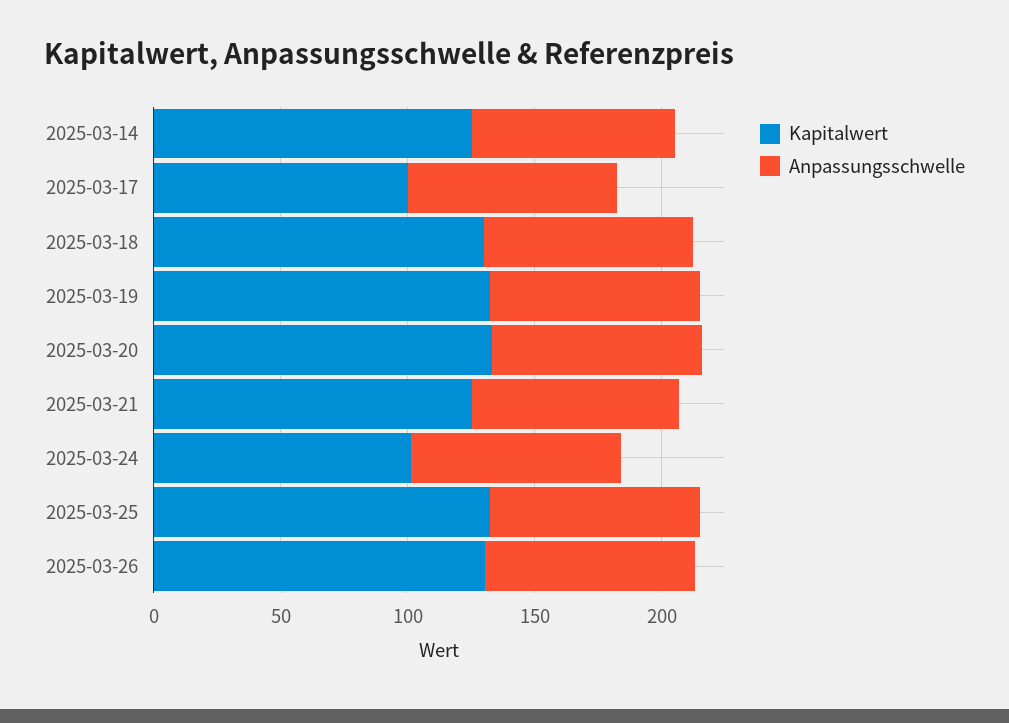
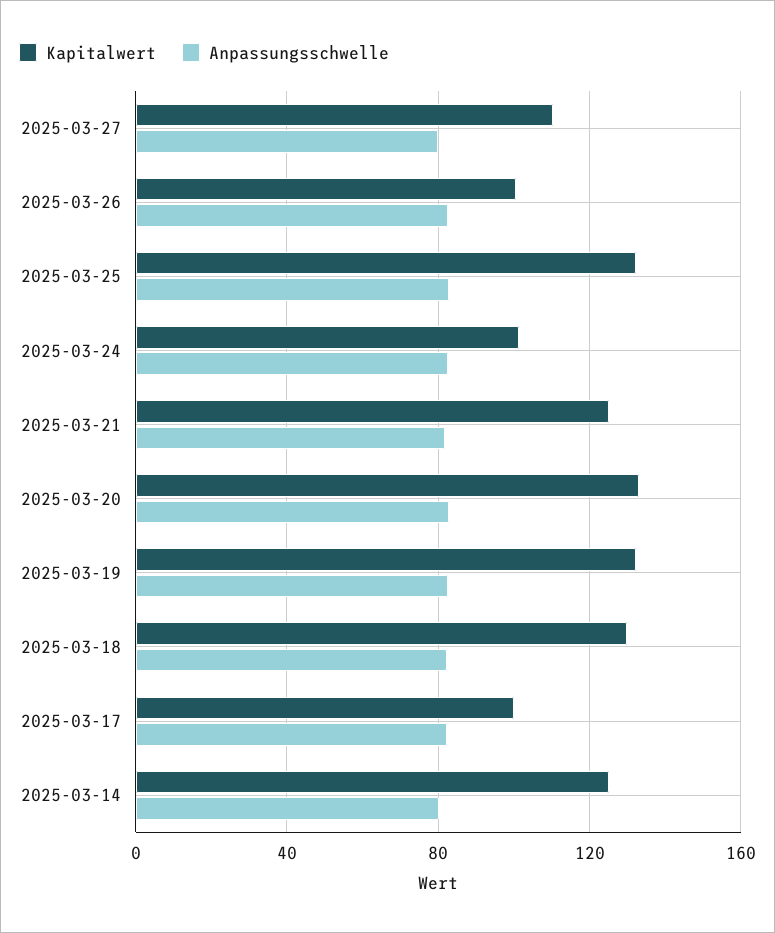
Kapitalwert, 2025-03-26: 130 -> 100
Kapitalwert, 2025-03-27: none -> 110
Anpassungsschwelle, 2025-03-27: none -> 80

